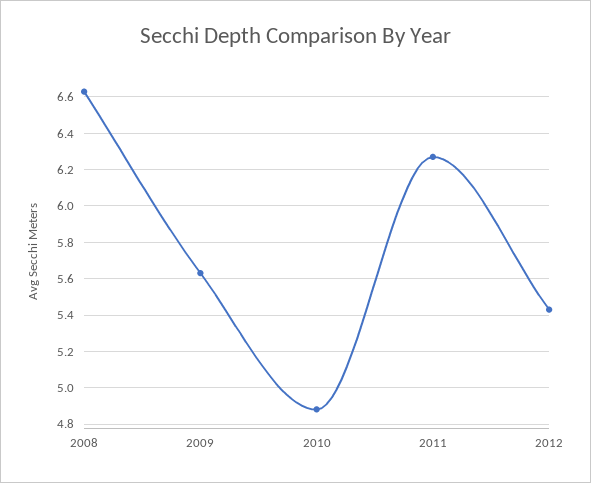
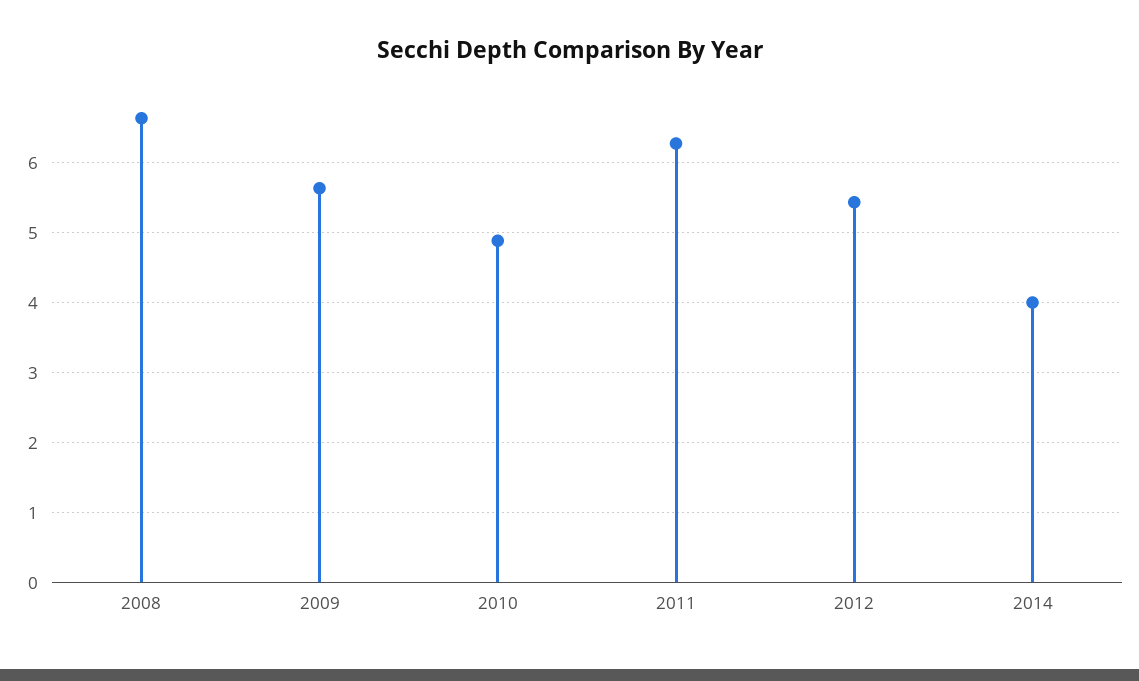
2014: none -> 4

